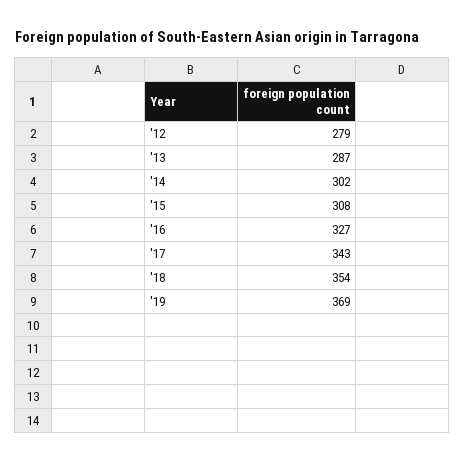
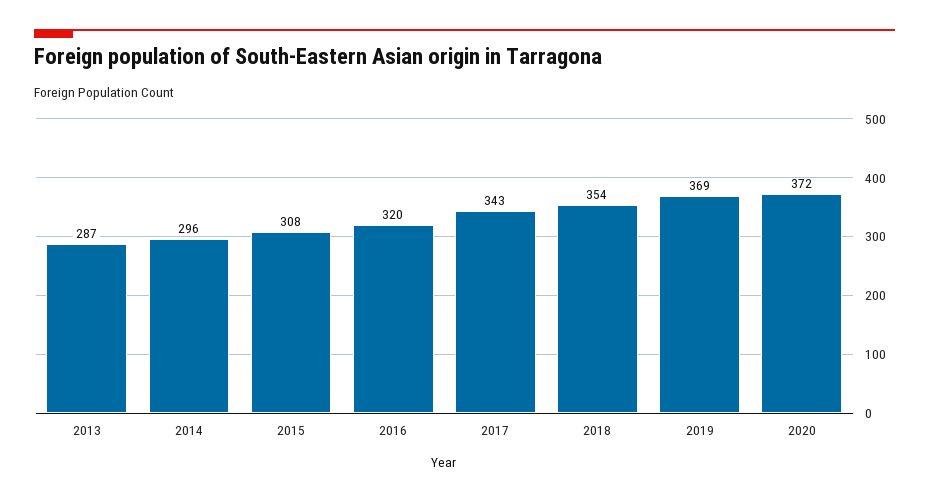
'12: 279 -> none
'14: 302 -> 296
'16: 327 -> 320
2020: none -> 372

